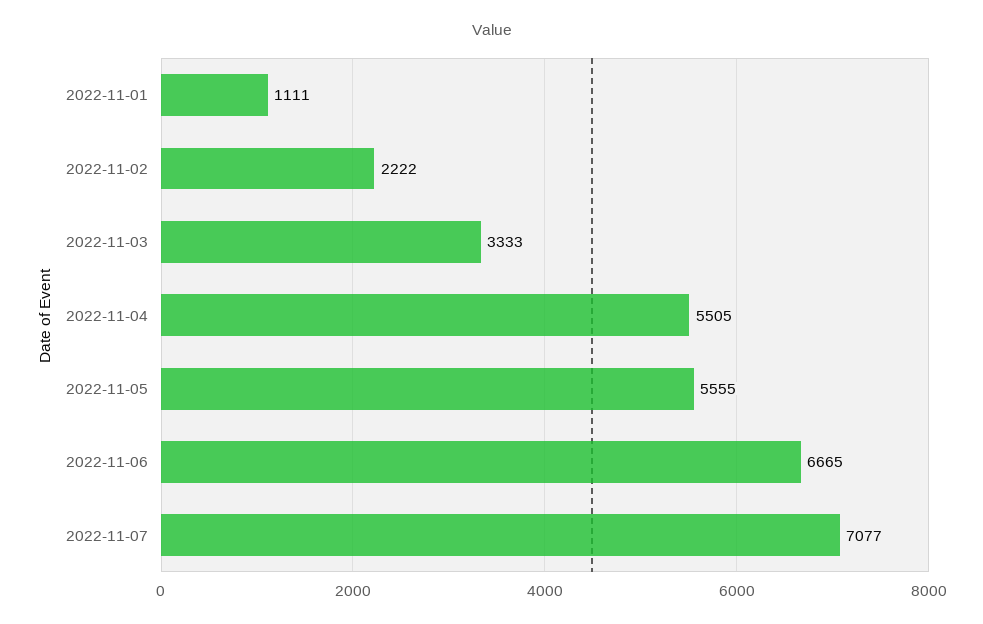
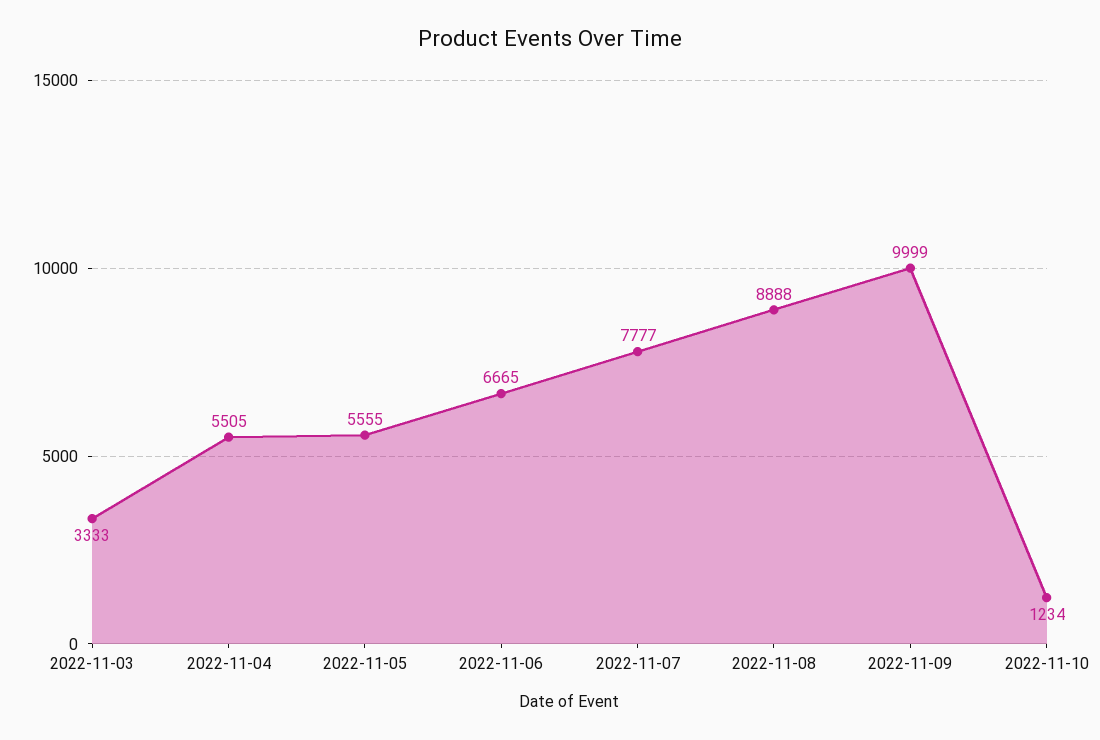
2022-11-01: 1111 -> none
2022-11-02: 2222 -> none
2022-11-07: 7077 -> 7777
2022-11-08: none -> 8888
2022-11-09: none -> 9999
2022-11-10: none -> 1234

